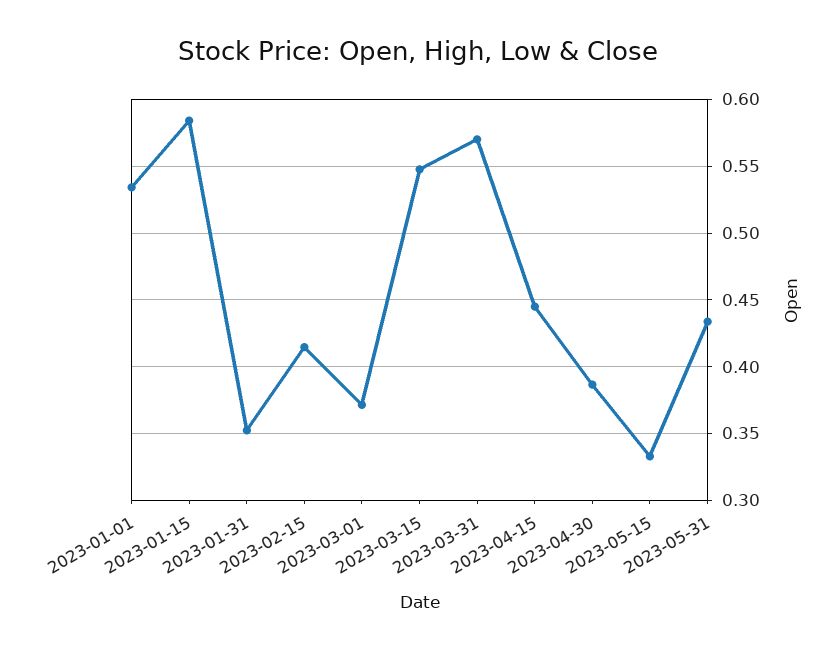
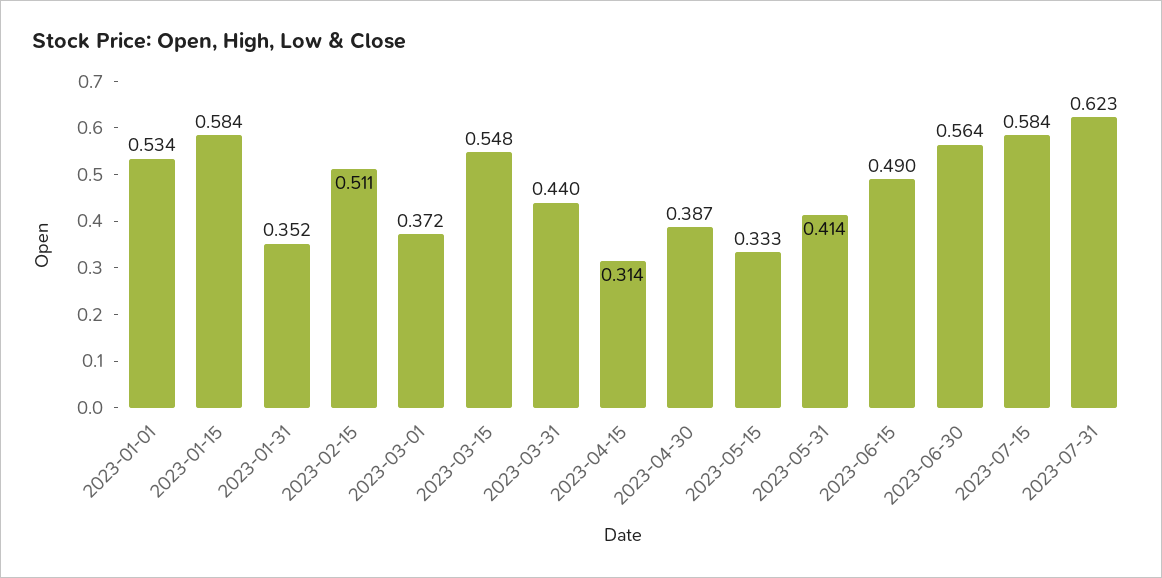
2023-02-15: 0.415 -> 0.511
2023-03-31: 0.57 -> 0.44
2023-04-15: 0.445 -> 0.314
2023-05-31: 0.435 -> 0.414
2023-06-15: none -> 0.49
2023-06-30: none -> 0.564
2023-07-15: none -> 0.584
2023-07-31: none -> 0.623

